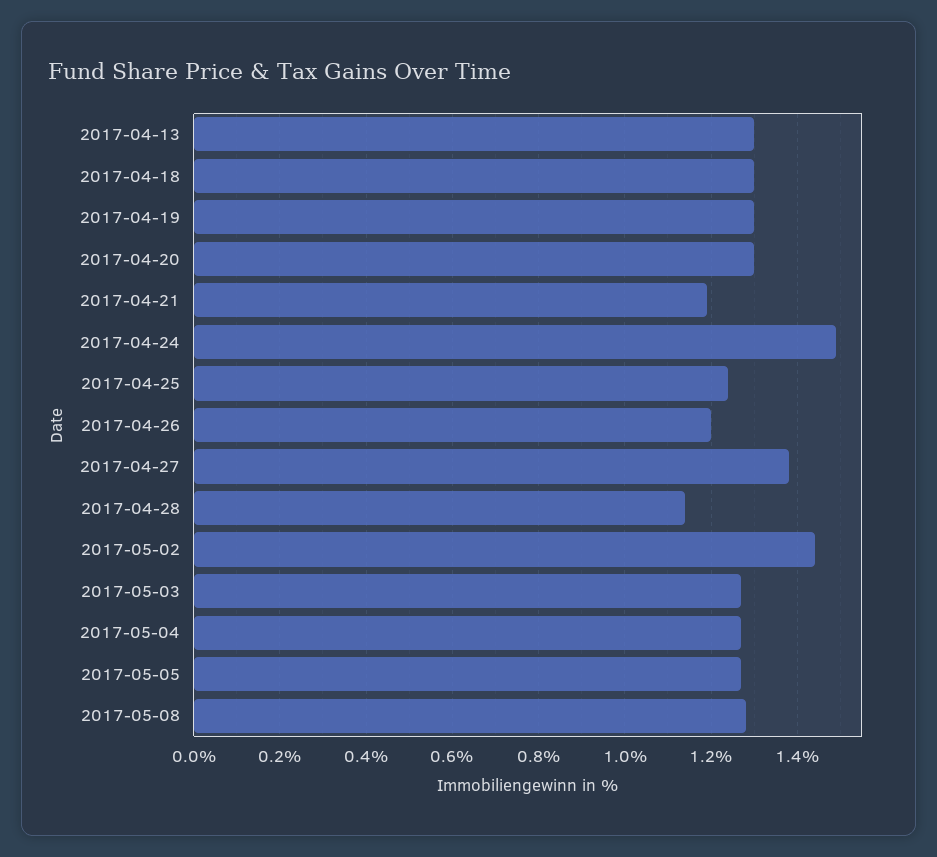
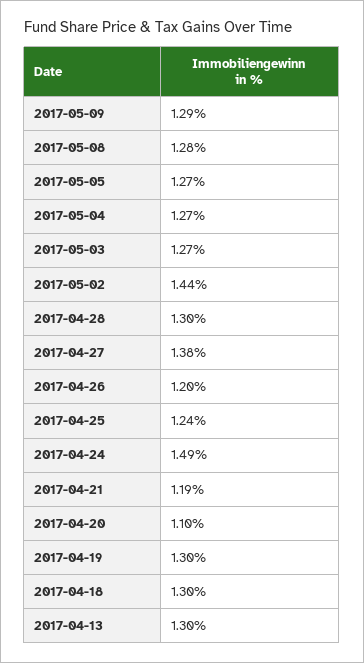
2017-04-20: 1.3 -> 1.1
2017-04-28: 1.15 -> 1.3
2017-05-09: none -> 1.29

